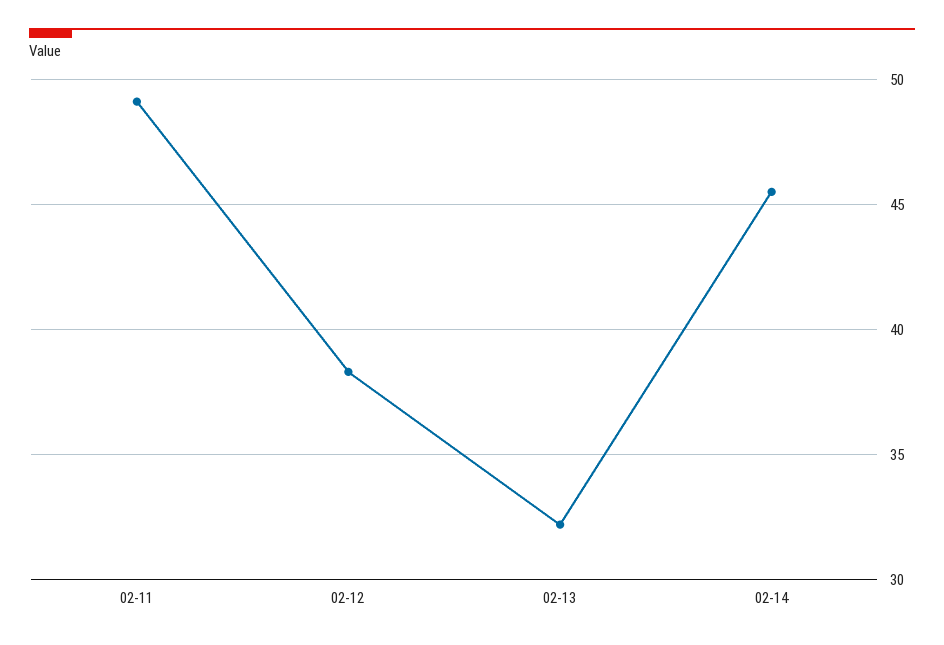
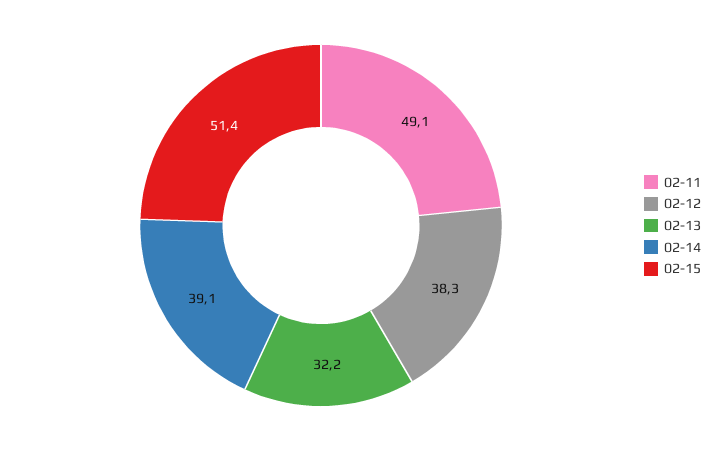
02-14: 45.5 -> 39.1
02-15: none -> 51.4

